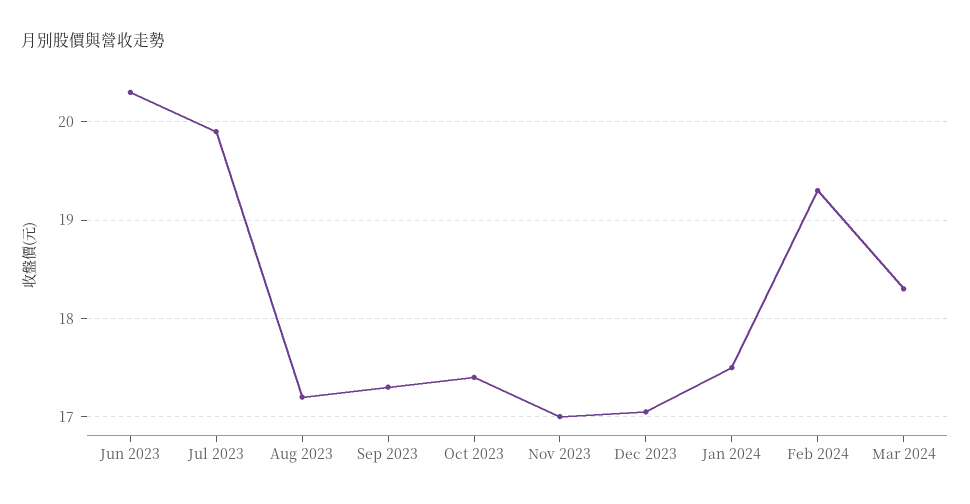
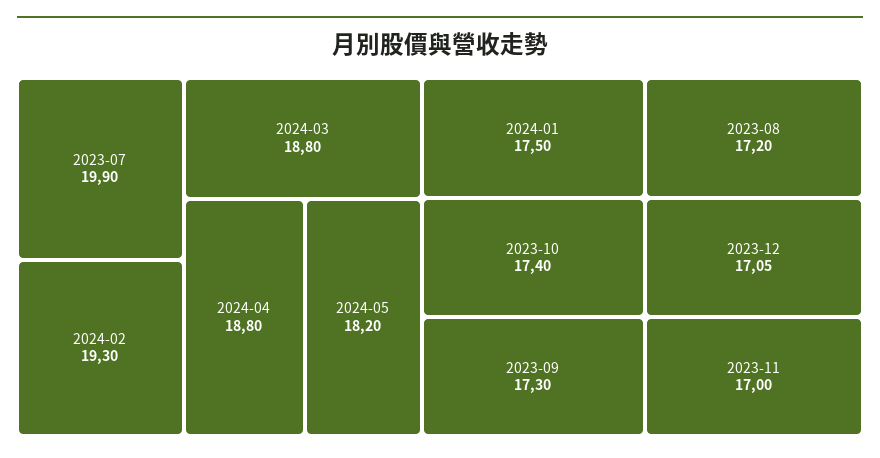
Jun 2023: 20.3 -> none
Mar 2024: 18.3 -> 18.8
2024-04: none -> 18.8
2024-05: none -> 18.2

